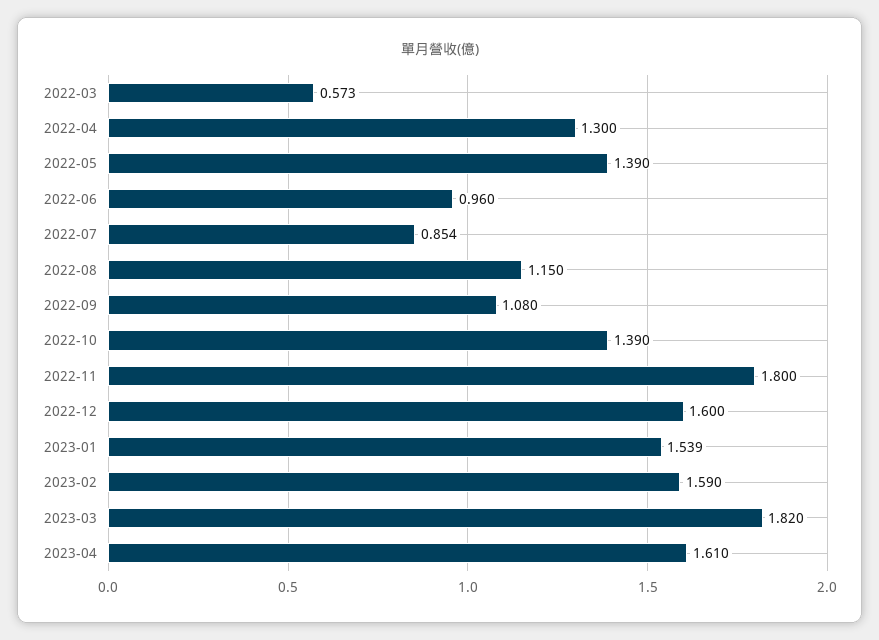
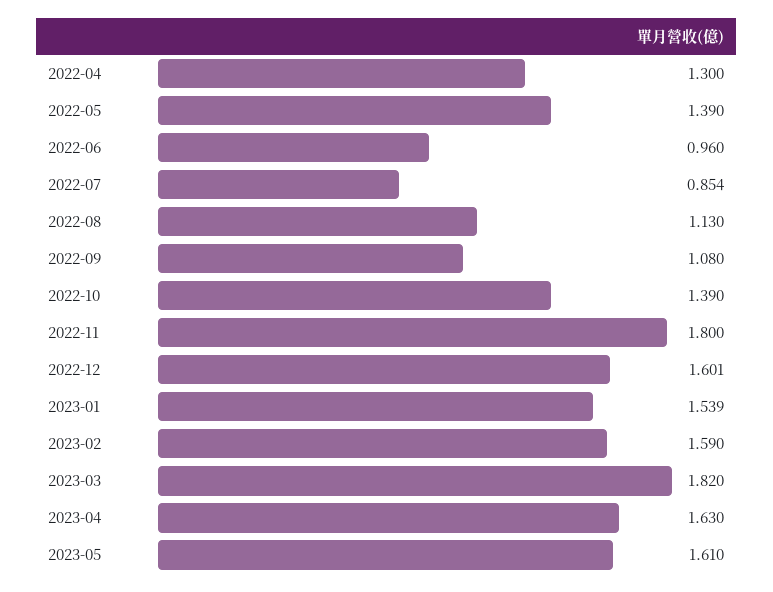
2022-03: 0.573 -> none
2022-08: 1.15 -> 1.13
2022-12: 1.6 -> 1.601
2023-04: 1.61 -> 1.63
2023-05: none -> 1.61

